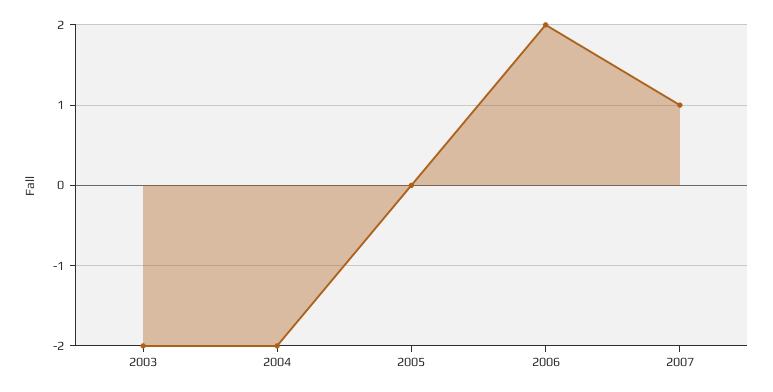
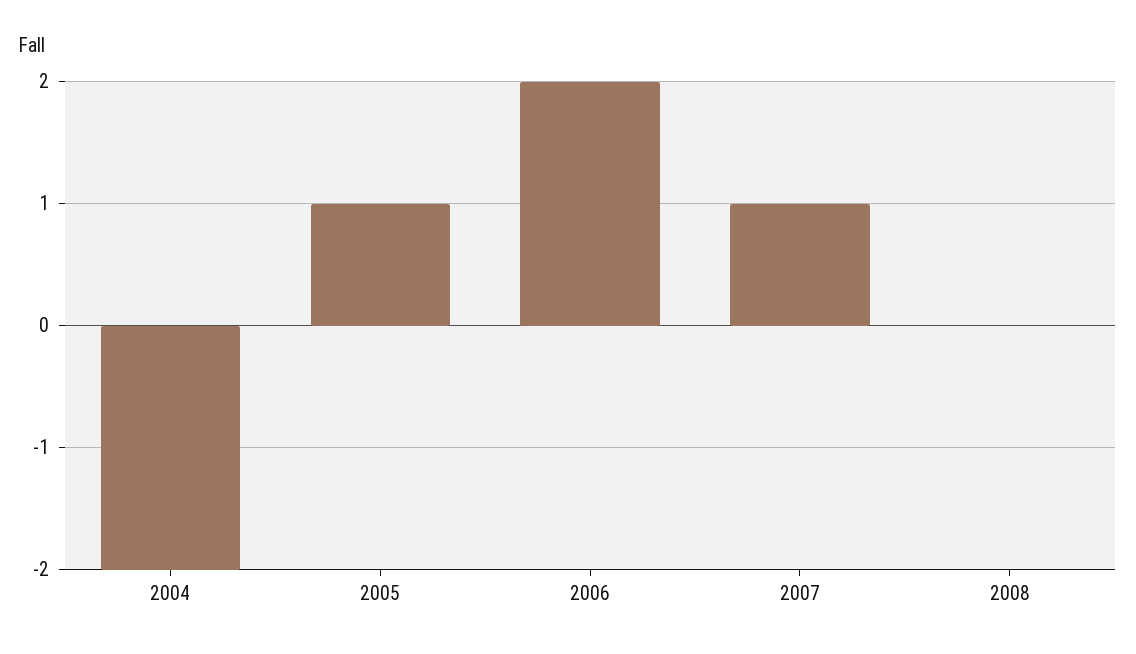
2003: -2 -> none
2005: 0 -> 1
2008: none -> 0

